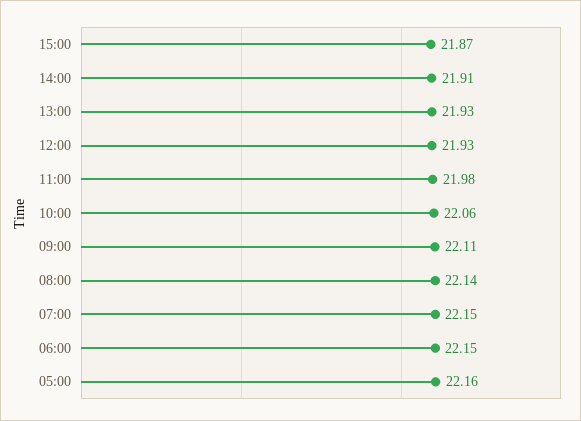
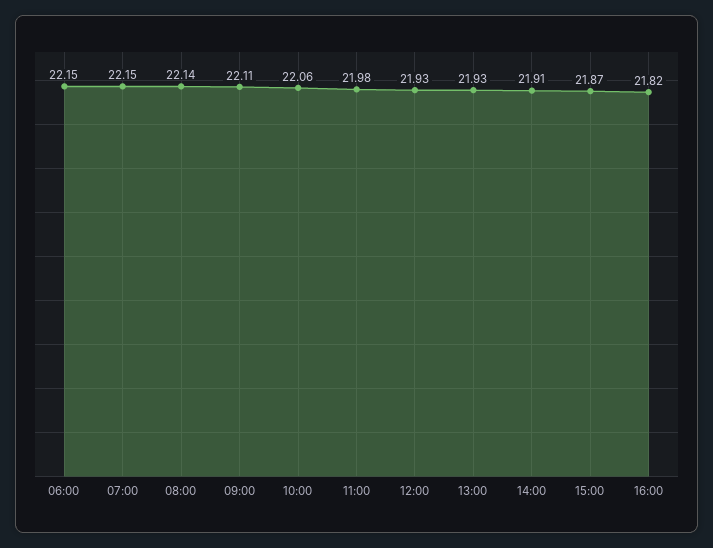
05:00: 22.16 -> none
16:00: none -> 21.82

